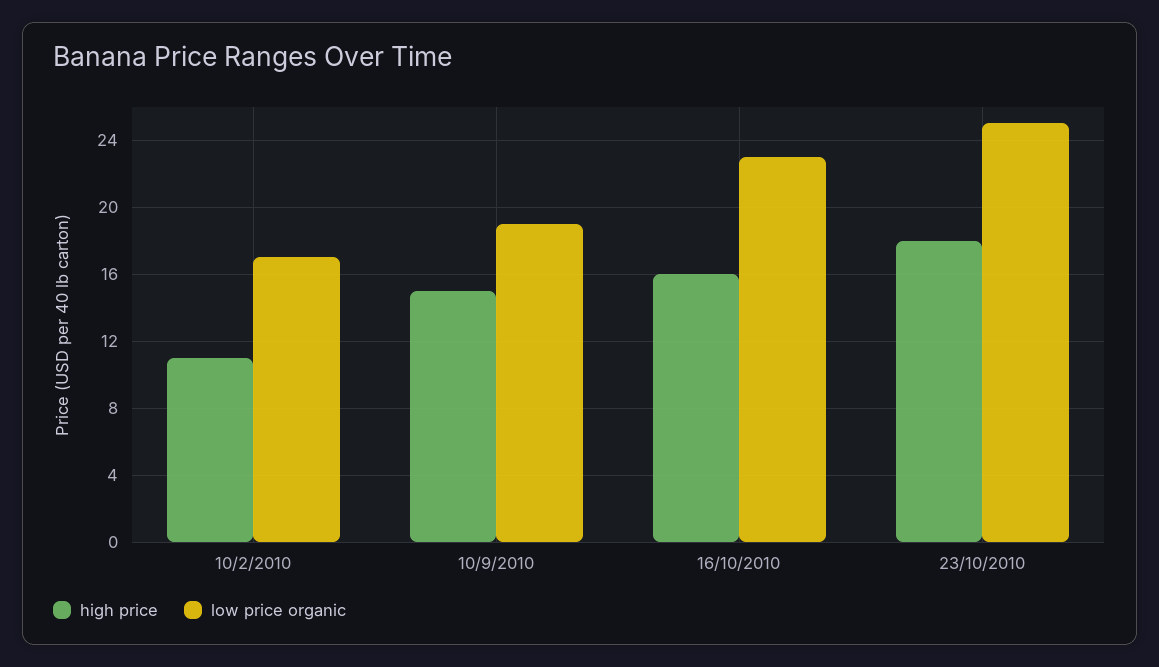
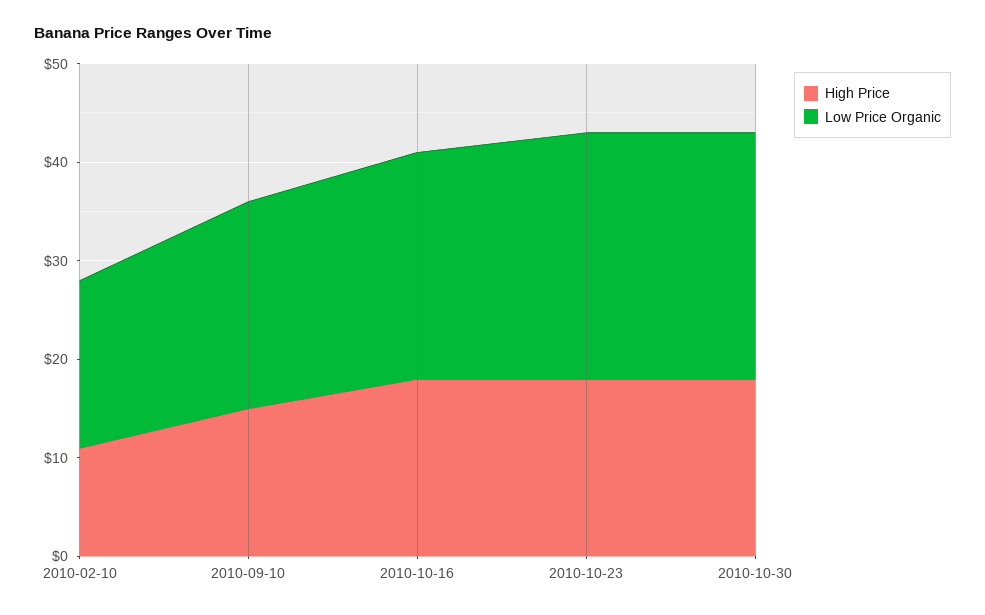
low price organic, 10/9/2010: 19 -> 21
high price, 16/10/2010: 16 -> 18
high price, 2010-10-30: none -> 18
low price organic, 2010-10-30: none -> 25

